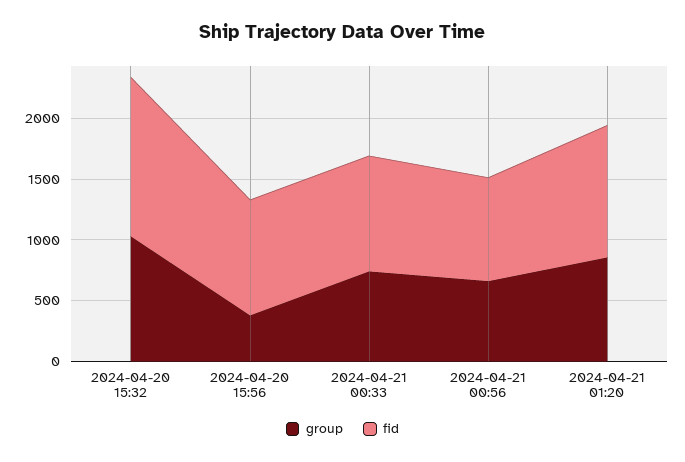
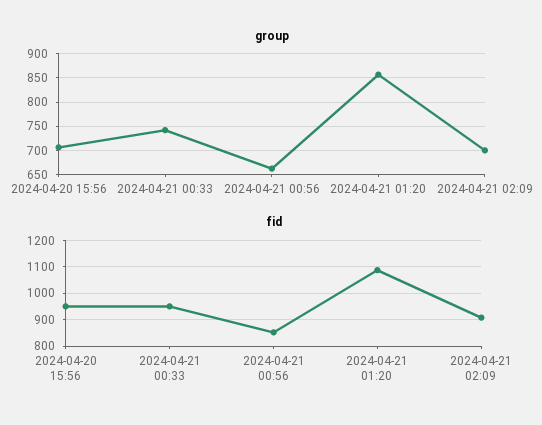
group, 2024-04-20 15:32: 1000 -> none
fid, 2024-04-20 15:32: 1300 -> none
group, 2024-04-20 15:56: 400 -> 700
group, 2024-04-21 02:09: none -> 700
fid, 2024-04-21 02:09: none -> 900

